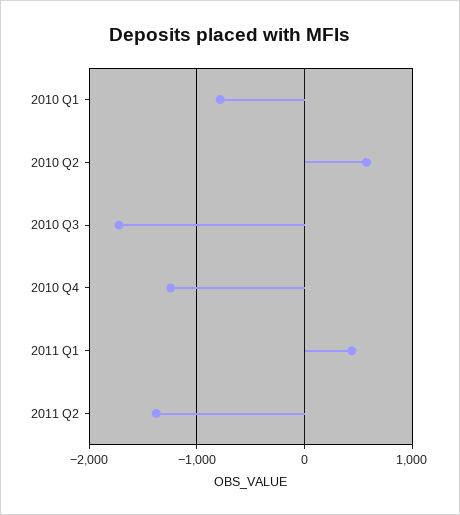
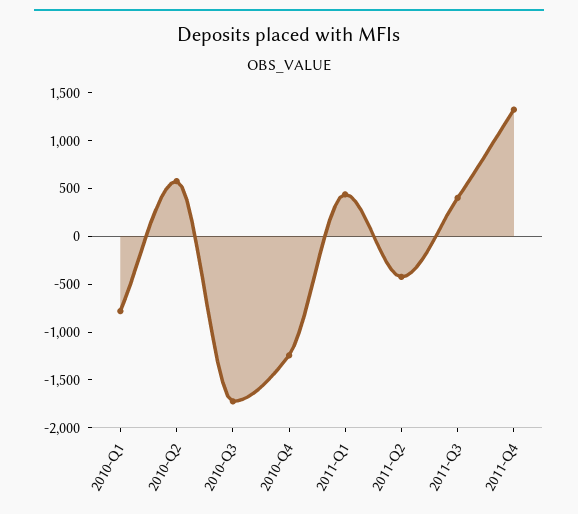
2011 Q2: -1400 -> -400
2011-Q3: none -> 400
2011-Q4: none -> 1300

